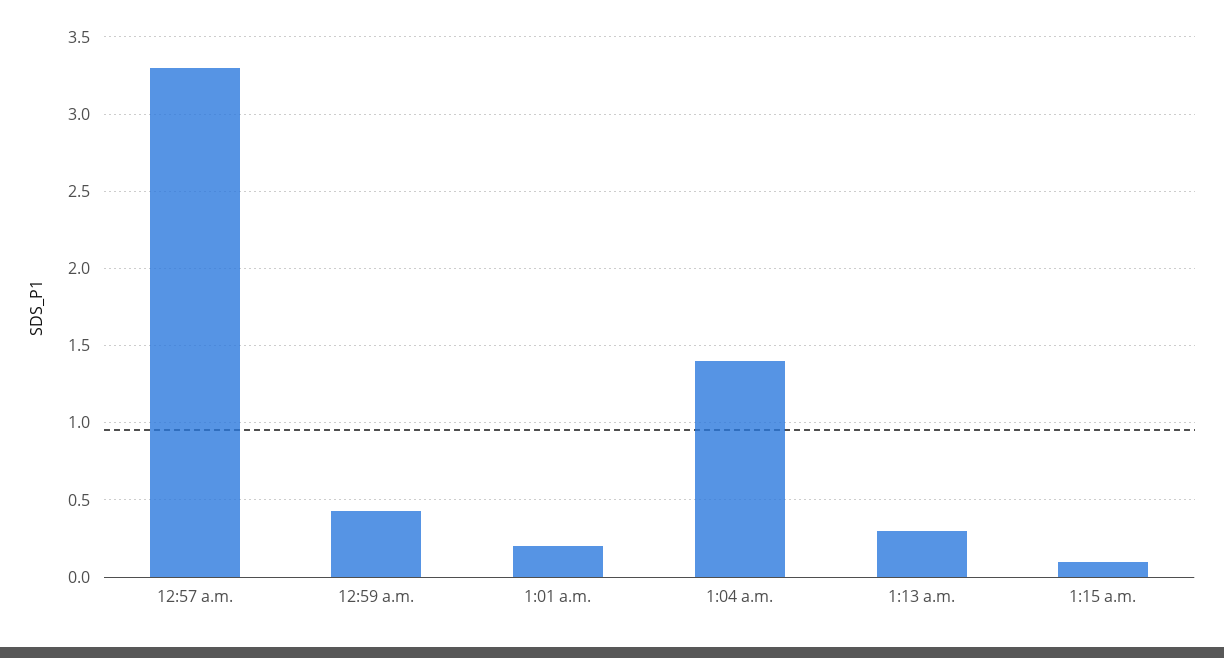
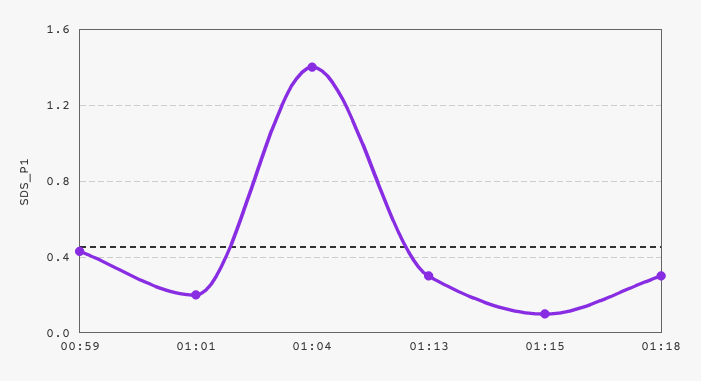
12:57 a.m.: 3.3 -> none
01:18: none -> 0.3

